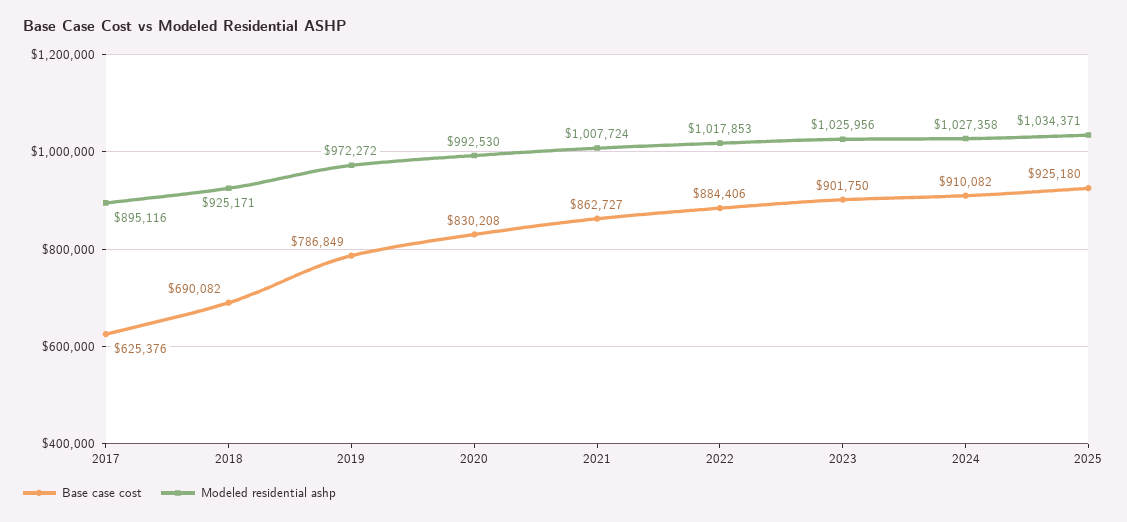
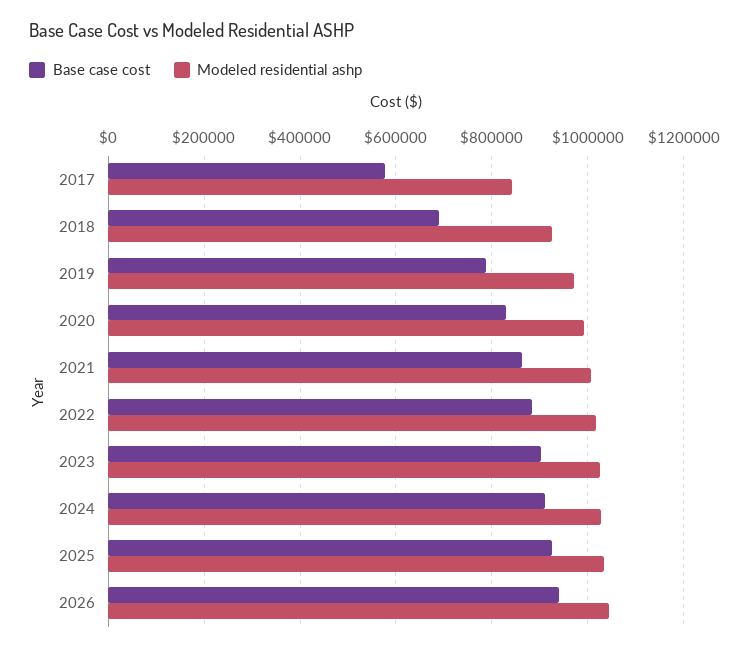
Base case cost, 2017: 625376 -> 580000
Modeled residential ashp, 2017: 895116 -> 840000
Base case cost, 2026: none -> 940000
Modeled residential ashp, 2026: none -> 1040000

